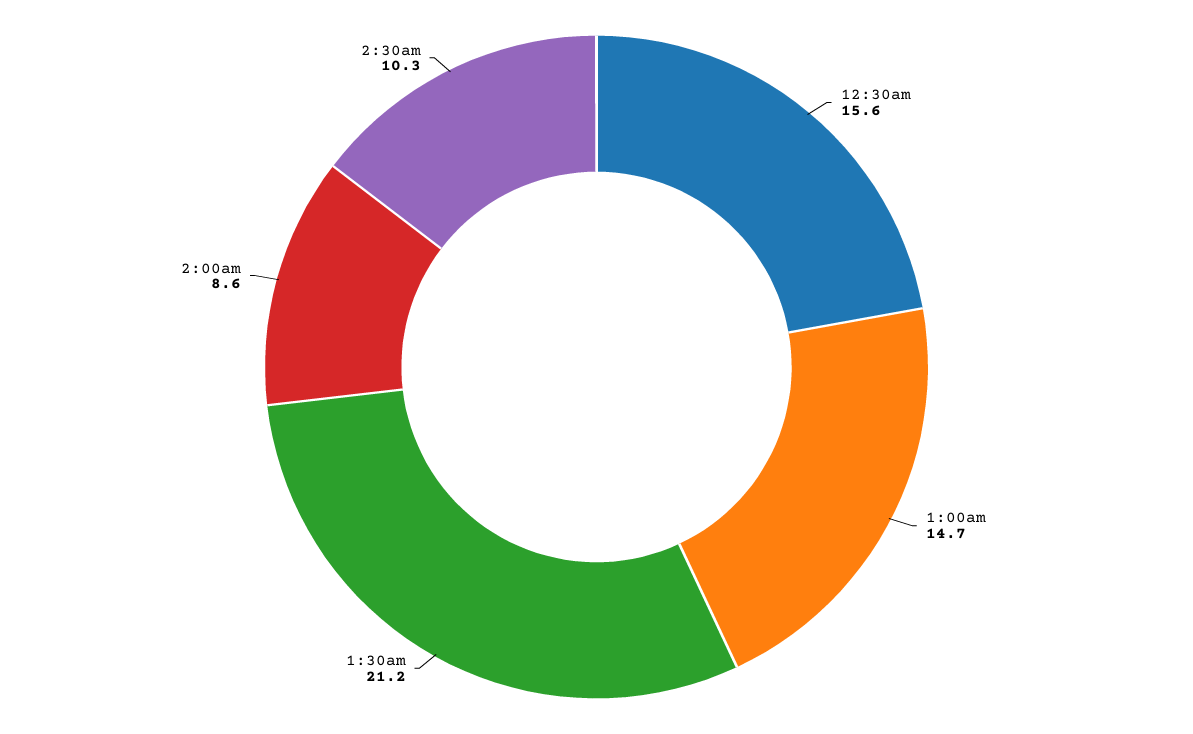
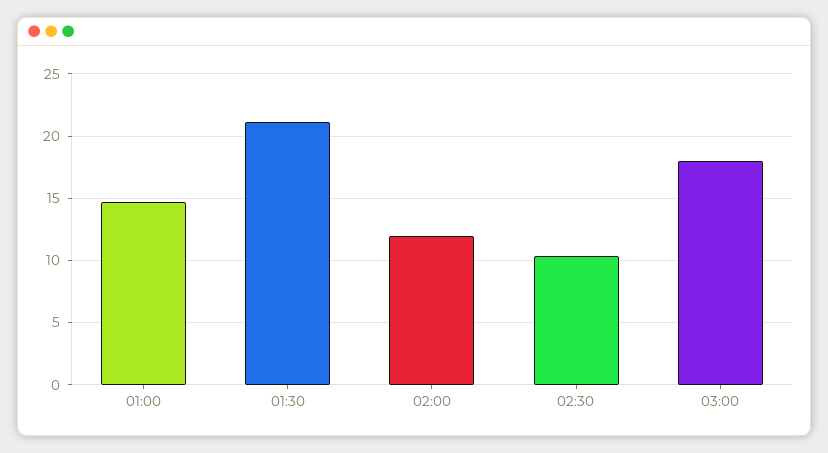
12:30am: 15.6 -> none
2:00am: 8.6 -> 12
03:00: none -> 18

